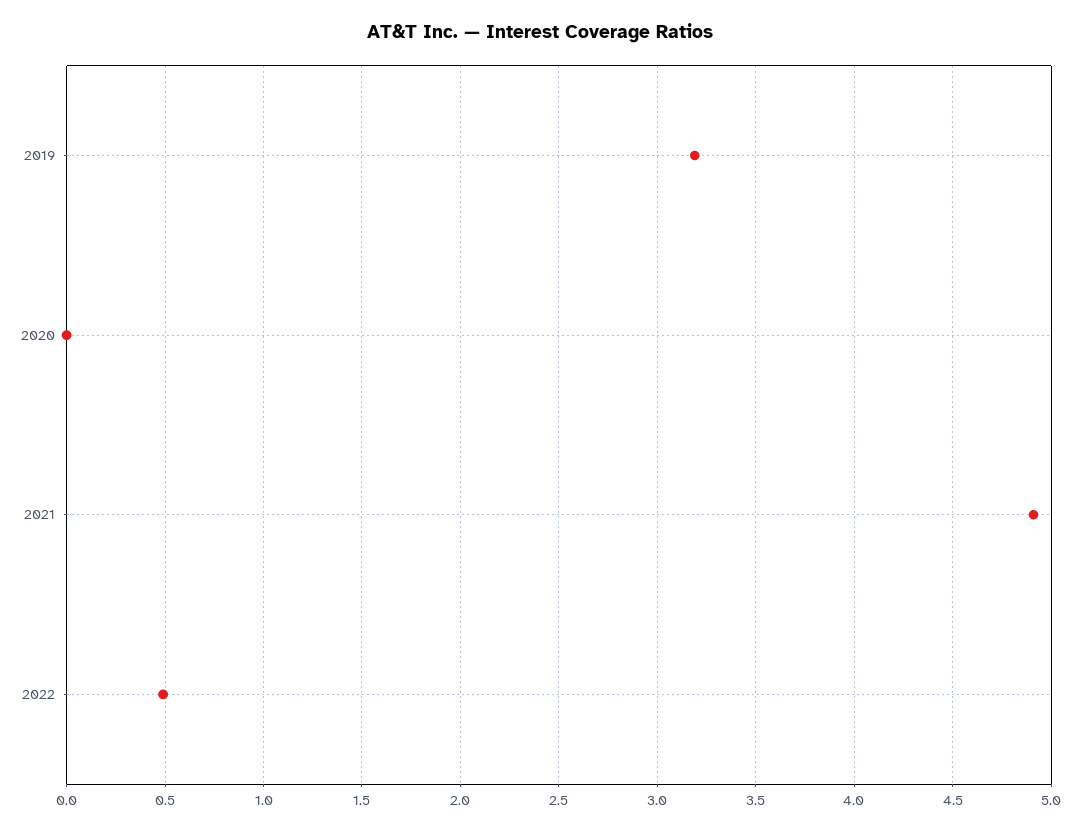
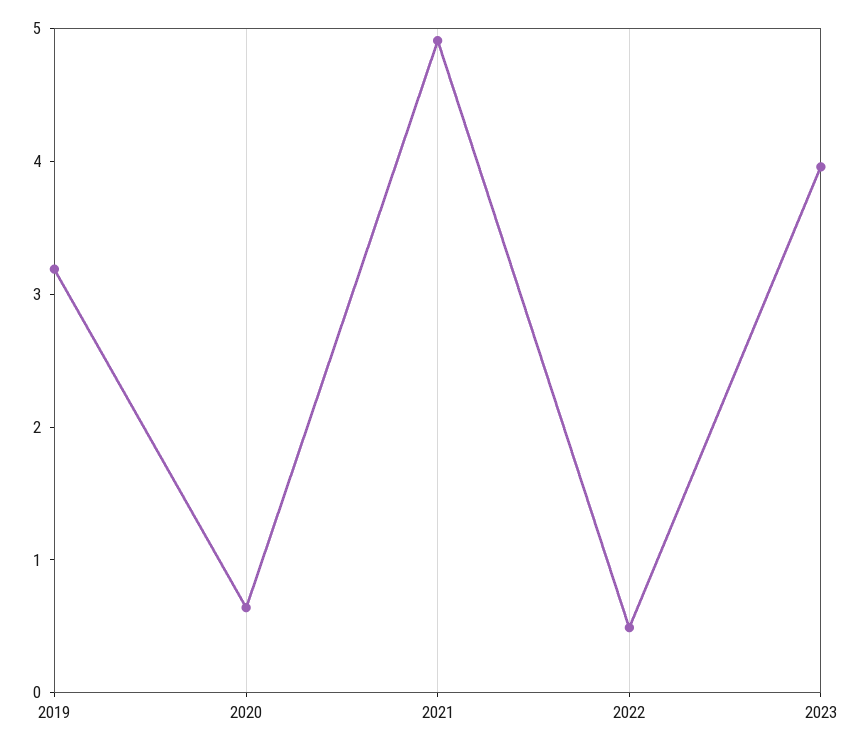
2020: 0 -> 0.6
2023: none -> 4

